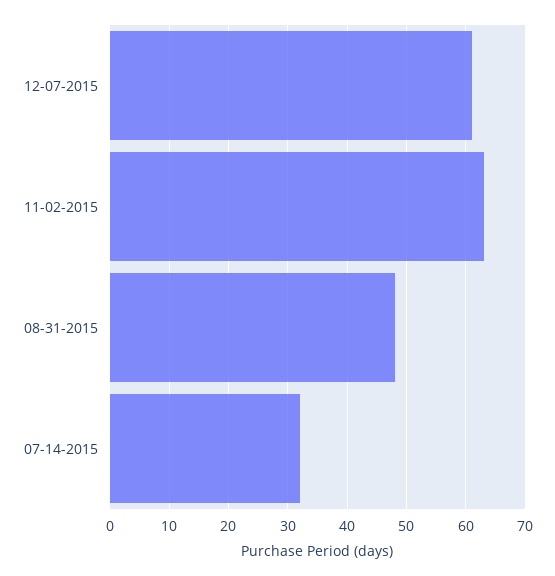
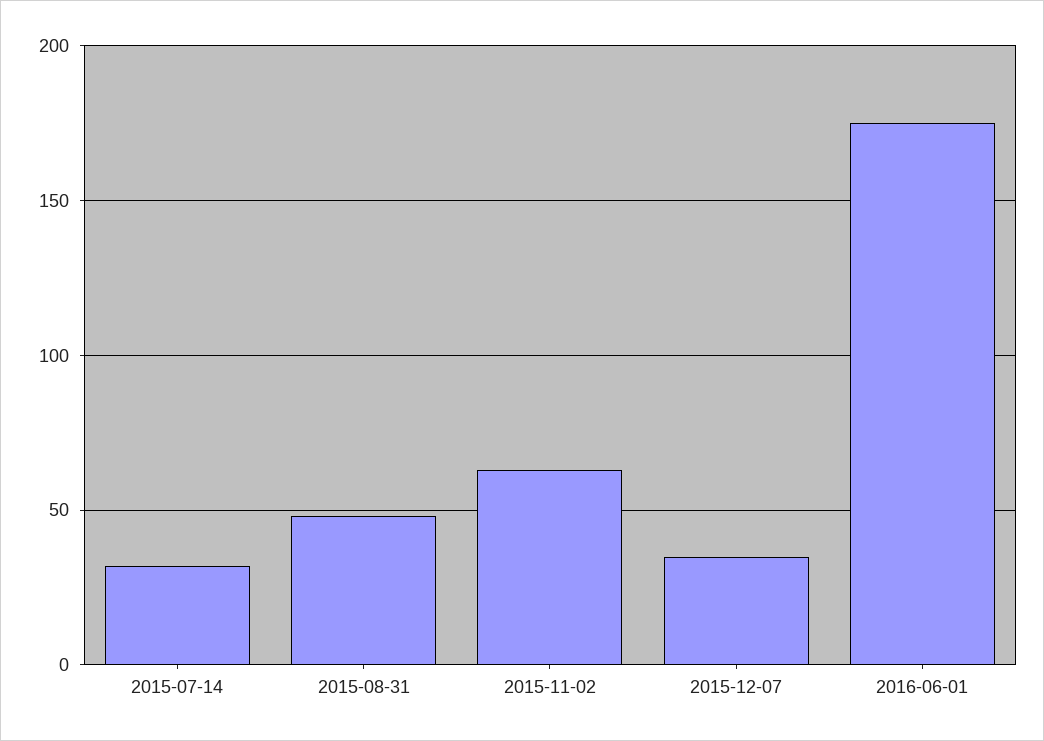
12-07-2015: 60 -> 35
2016-06-01: none -> 175

